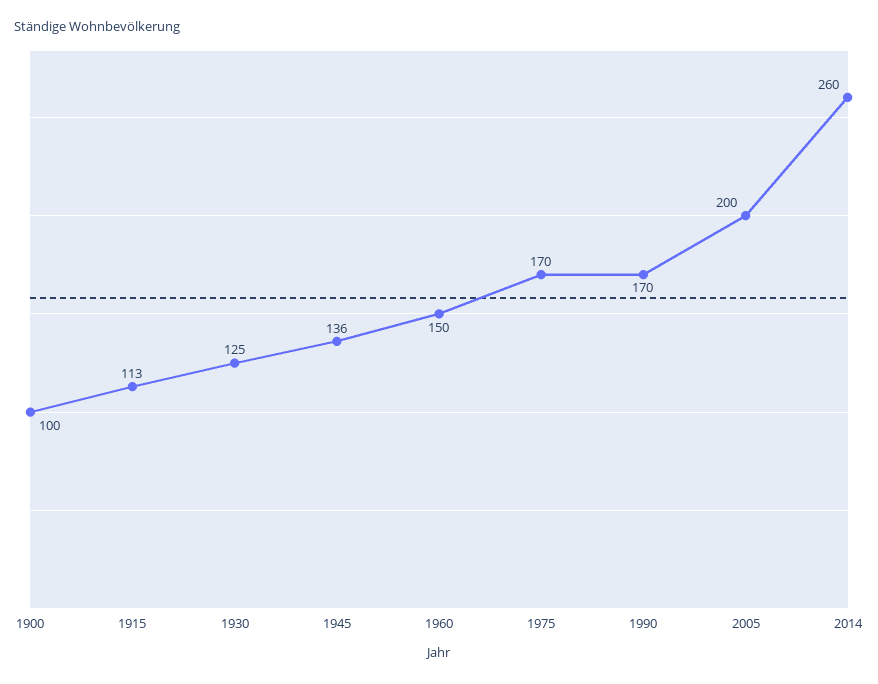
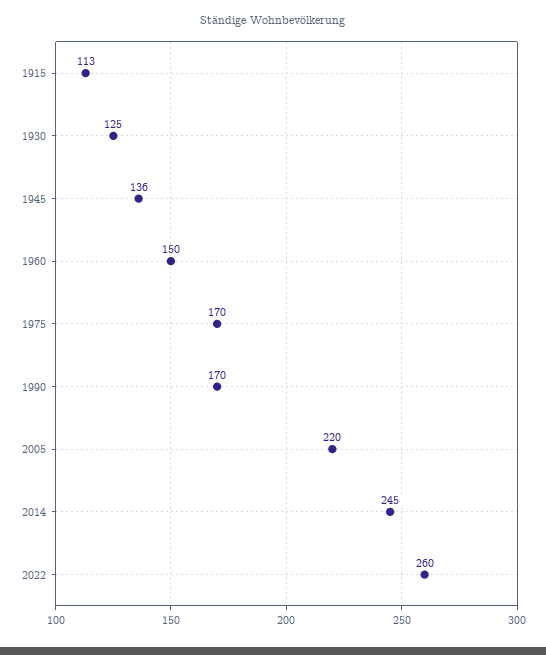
1900: 100 -> none
2005: 200 -> 220
2014: 260 -> 245
2022: none -> 260

